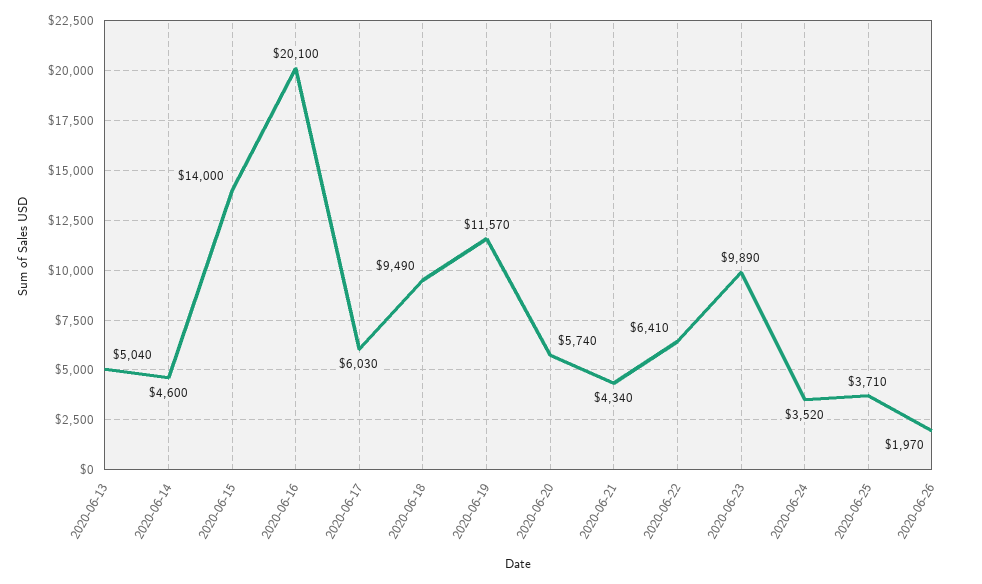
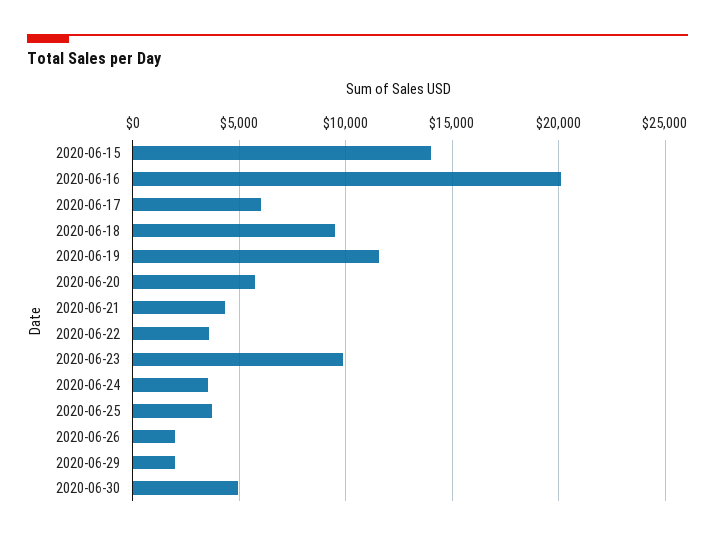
2020-06-13: 5040 -> none
2020-06-14: 4600 -> none
2020-06-22: 6410 -> 3500
2020-06-29: none -> 2000
2020-06-30: none -> 5000

